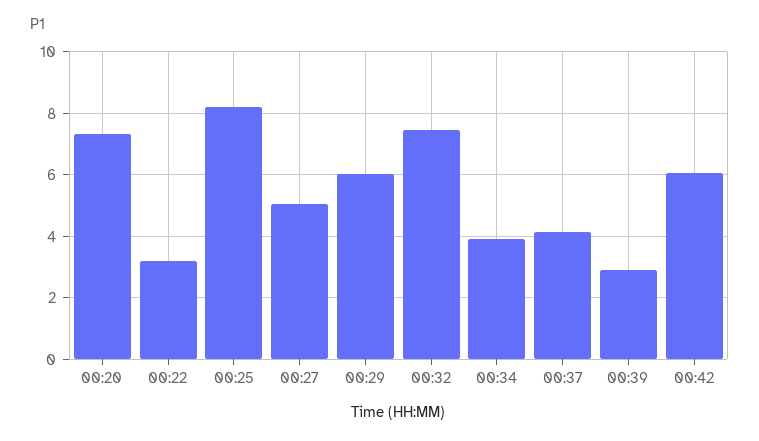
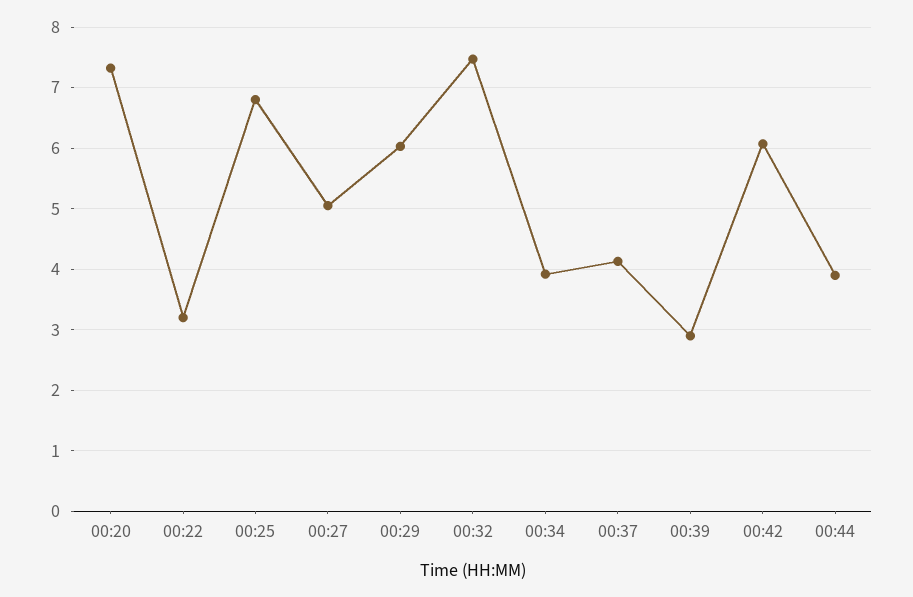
00:25: 8.2 -> 6.8
00:44: none -> 3.9

